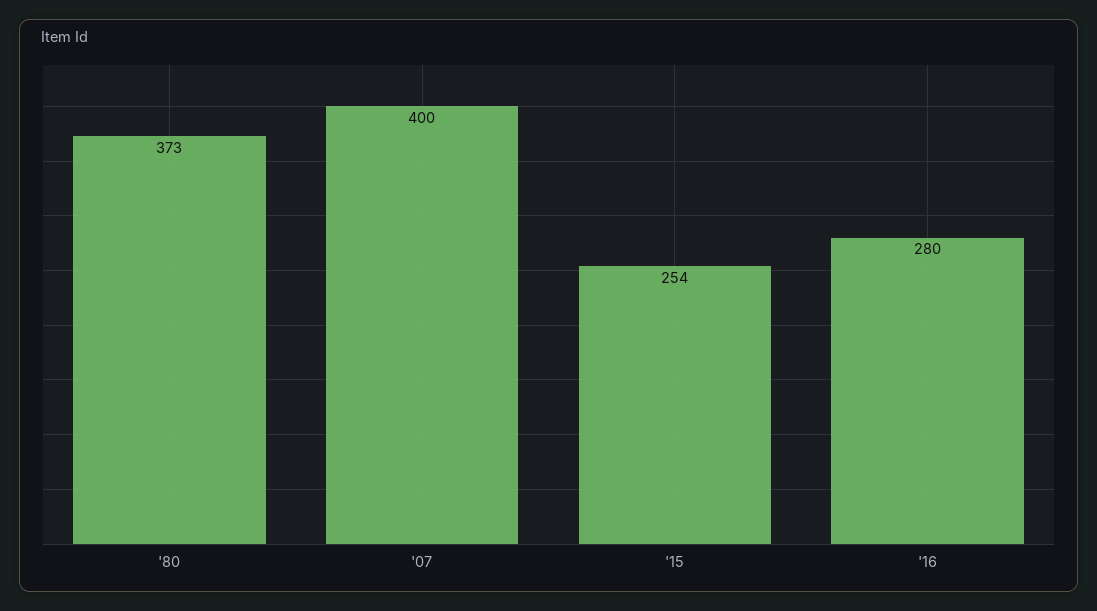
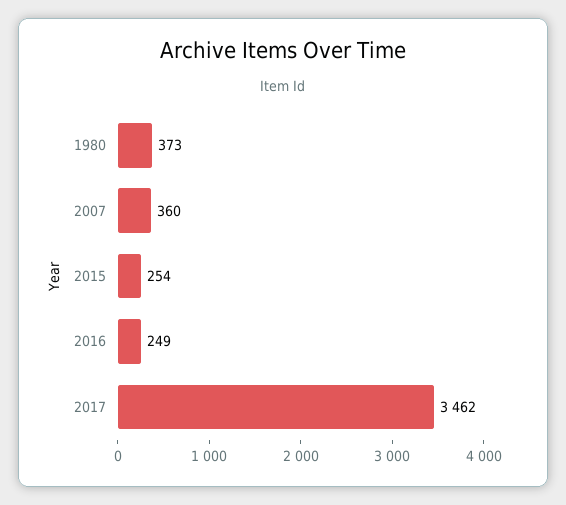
'07: 400 -> 360
'16: 280 -> 249
2017: none -> 3462

